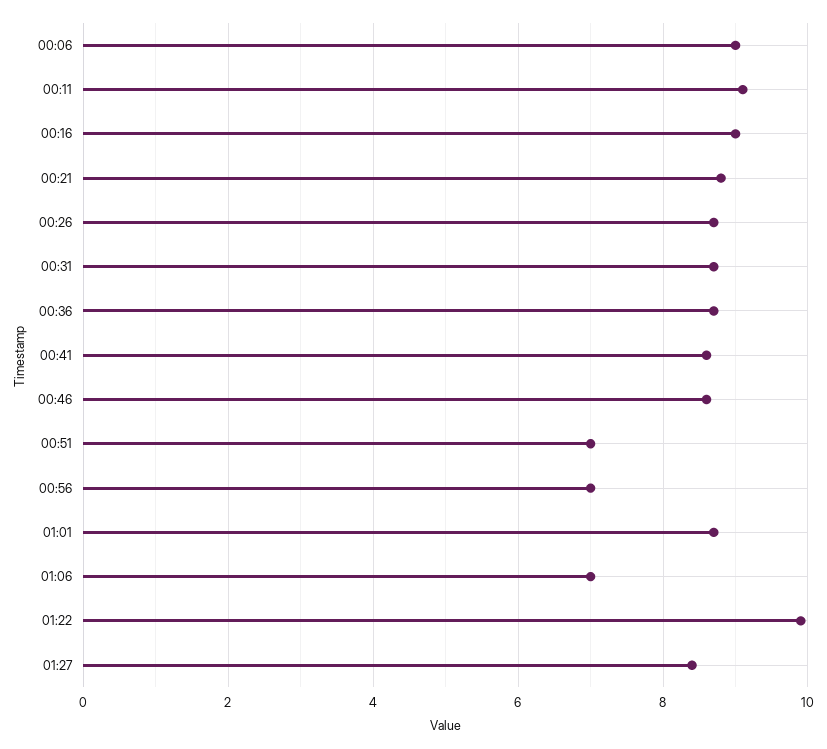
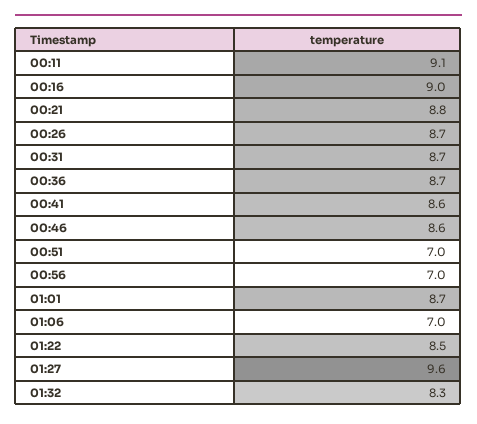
00:06: 9 -> none
01:22: 10 -> 8.5
01:27: 8.5 -> 9.6
01:32: none -> 8.3

